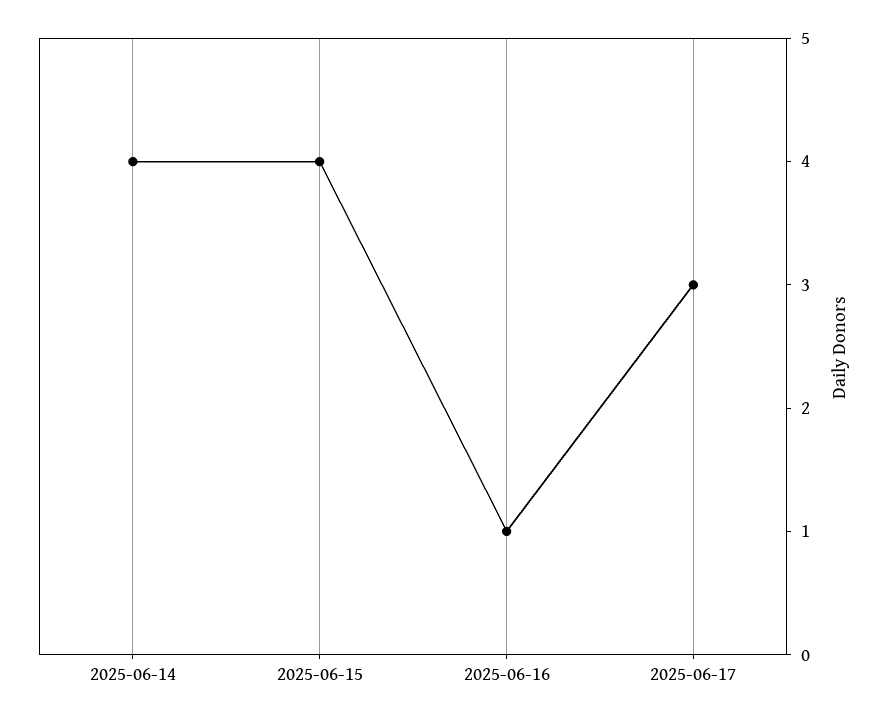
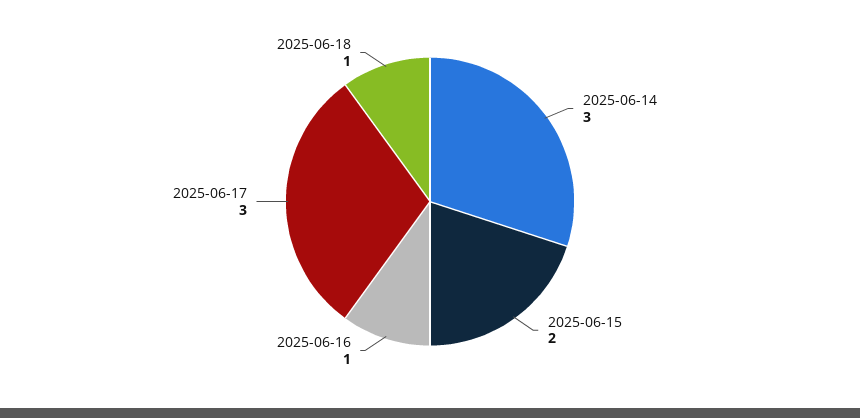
2025-06-14: 4 -> 3
2025-06-15: 4 -> 2
2025-06-18: none -> 1

